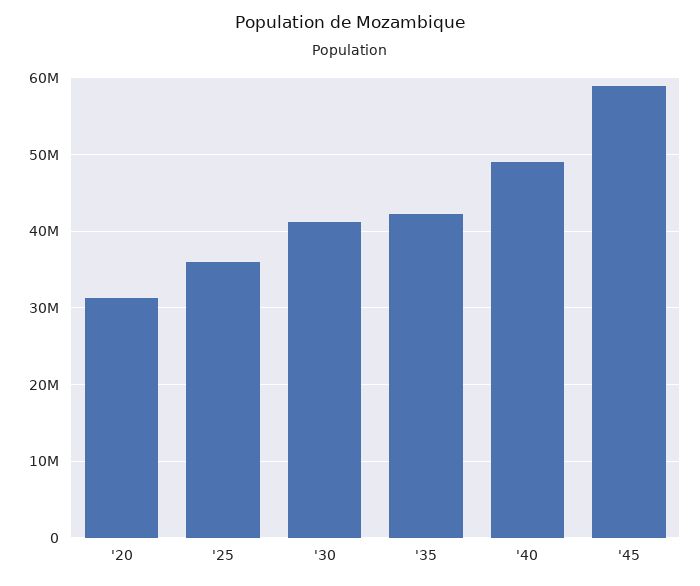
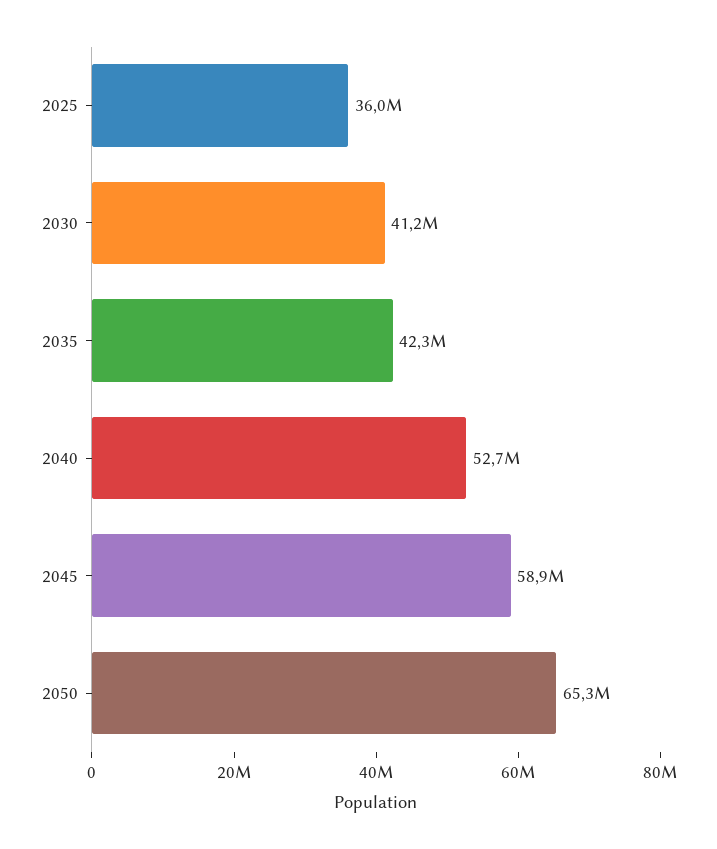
'20: 31000000 -> none
'40: 49000000 -> 52700000
2050: none -> 65300000

